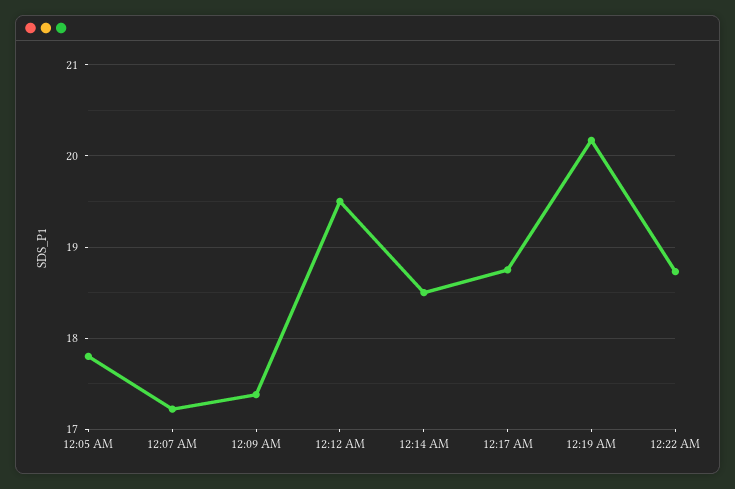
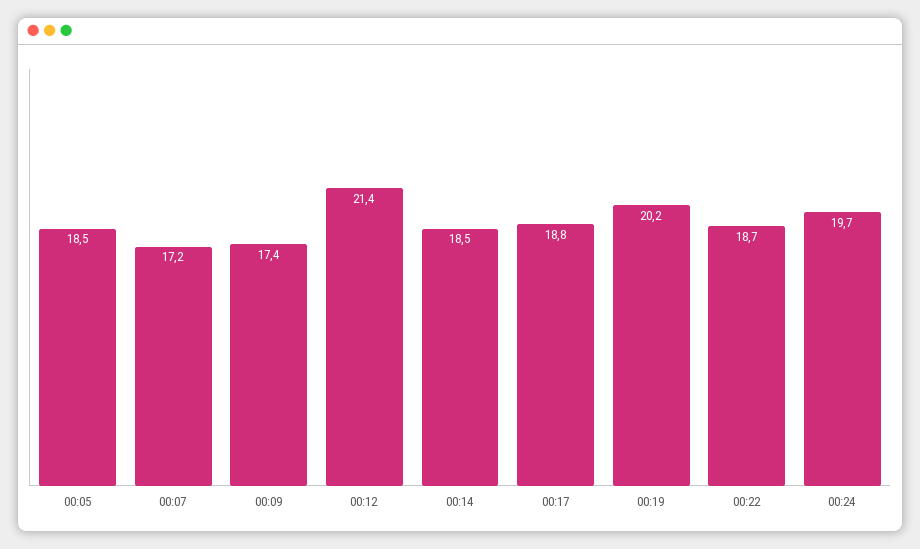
12:05 AM: 17.8 -> 18.5
12:12 AM: 19.5 -> 21.4
00:24: none -> 19.7

